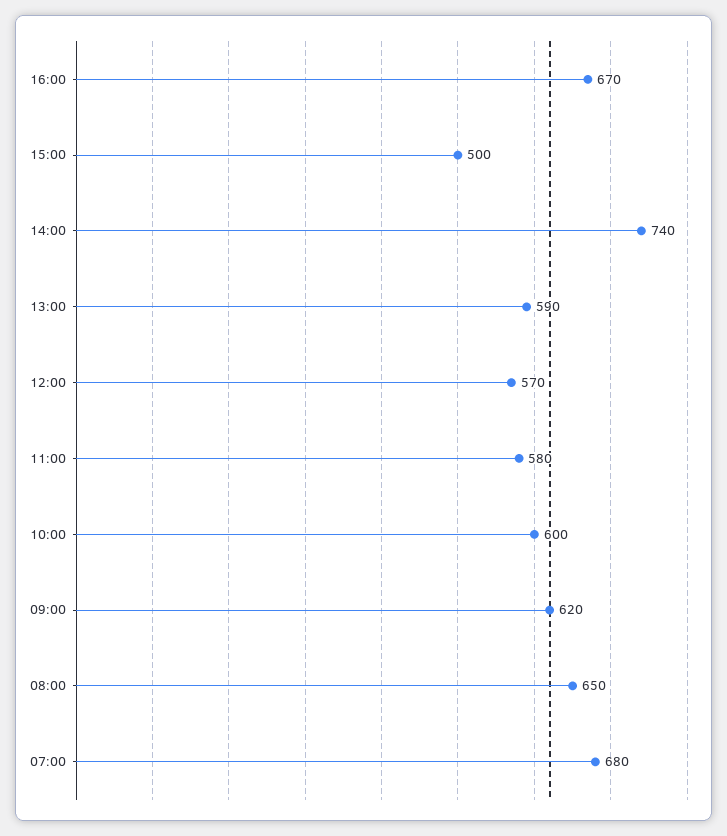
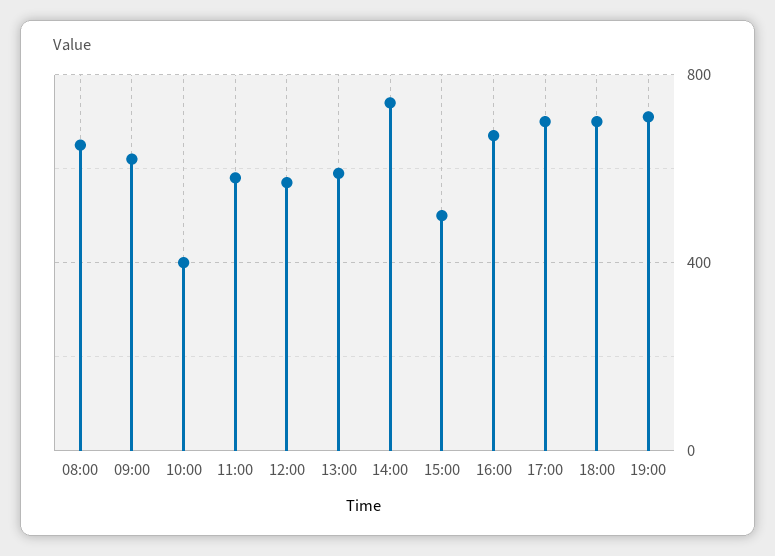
10:00: 600 -> 400
07:00: 680 -> none
17:00: none -> 700
18:00: none -> 700
19:00: none -> 700

